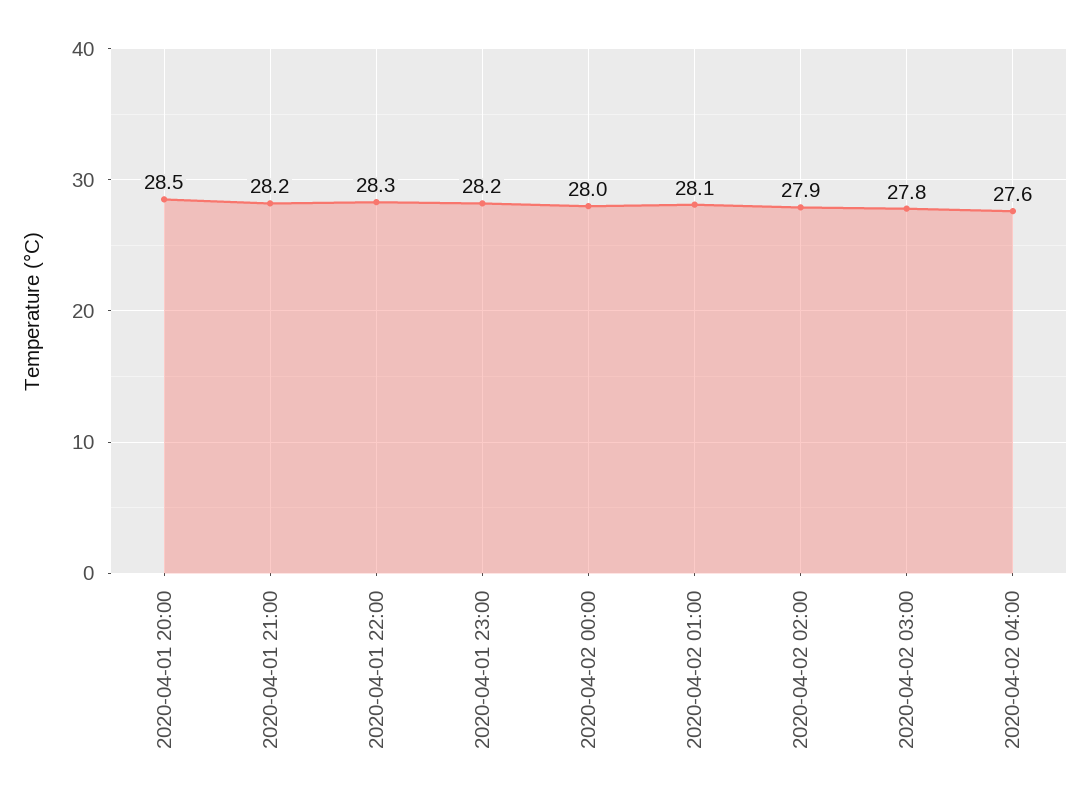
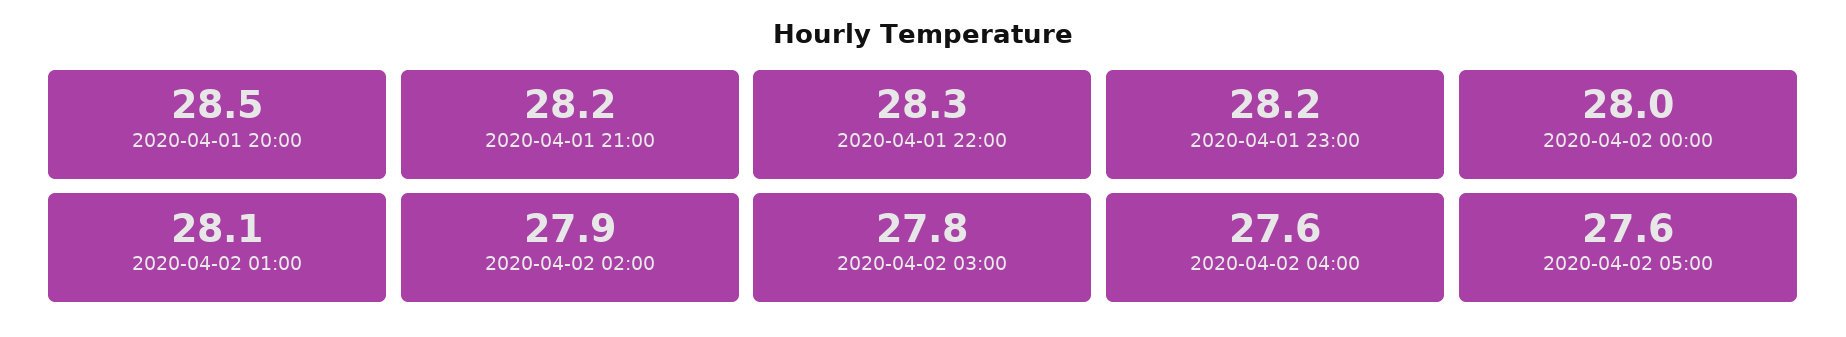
2020-04-02 05:00: none -> 27.6

